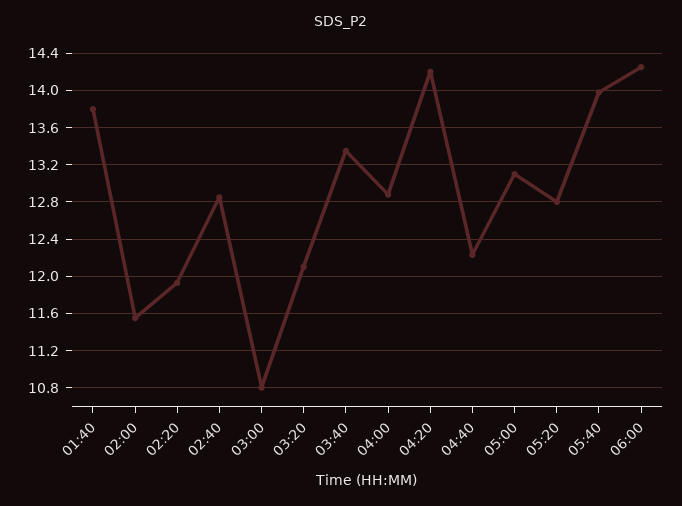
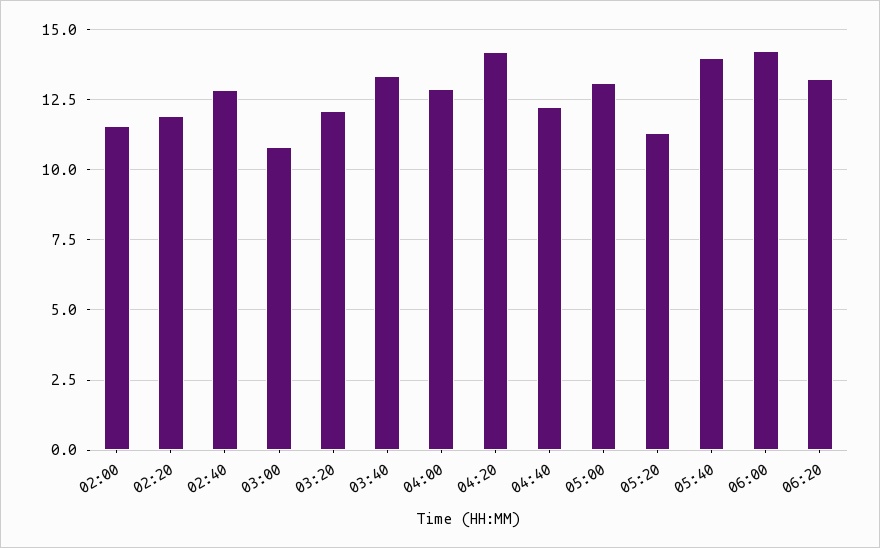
01:40: 13.8 -> none
05:20: 12.8 -> 11.25
06:20: none -> 13.25

